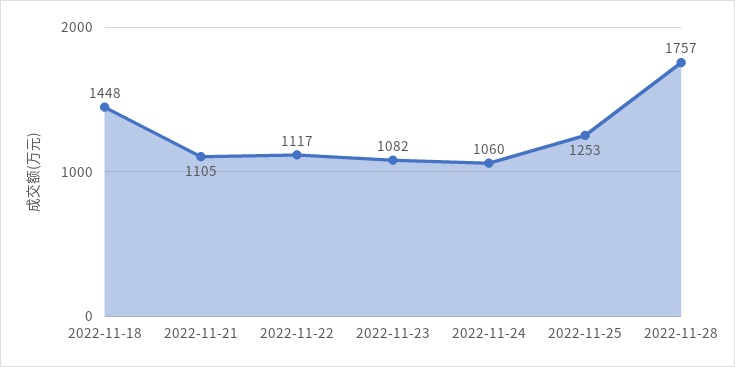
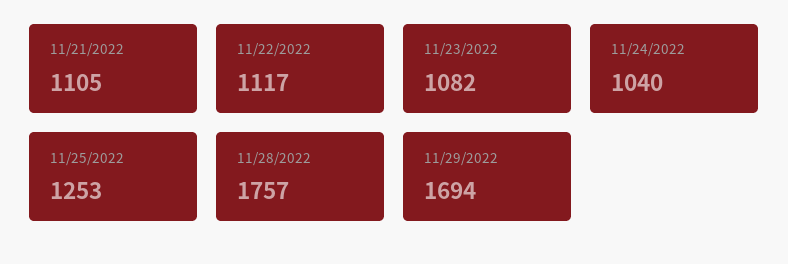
2022-11-18: 1448 -> none
2022-11-24: 1060 -> 1040
11/29/2022: none -> 1694

